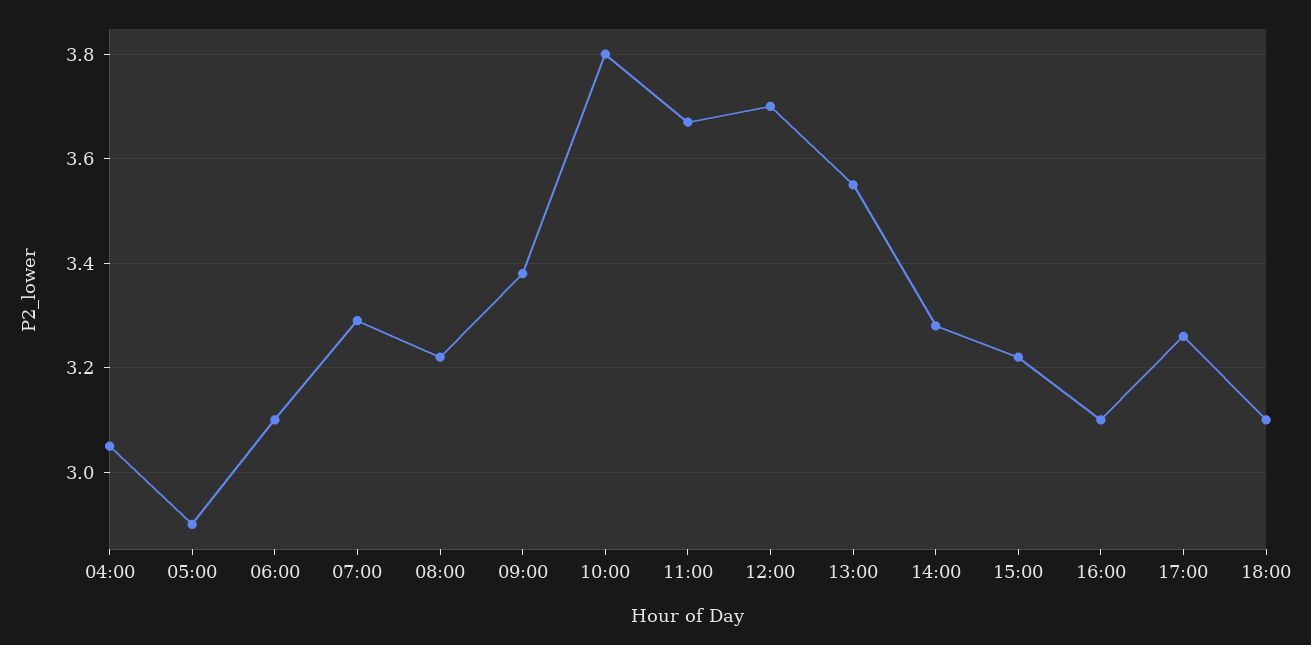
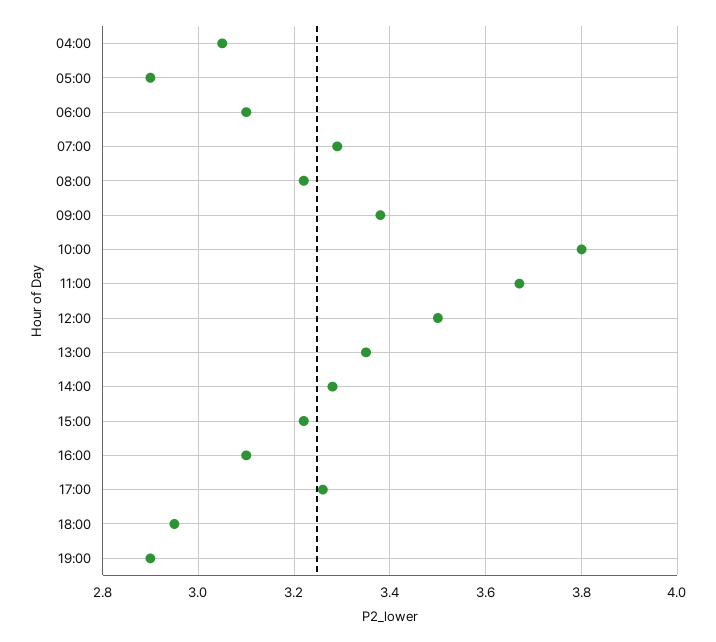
12:00: 3.7 -> 3.5
13:00: 3.55 -> 3.35
18:00: 3.1 -> 2.95
19:00: none -> 2.9

